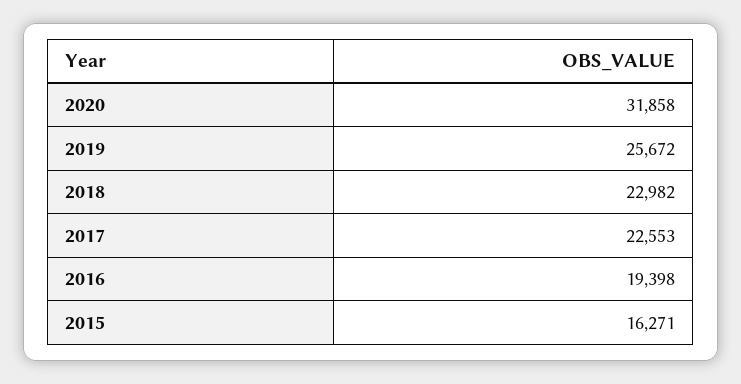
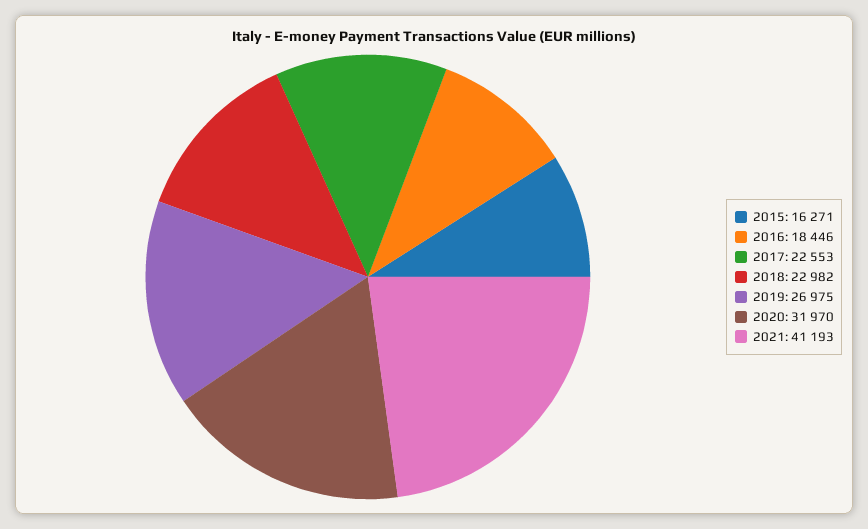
2020: 31858 -> 31970
2019: 25672 -> 26975
2016: 19398 -> 18446
2021: none -> 41193

